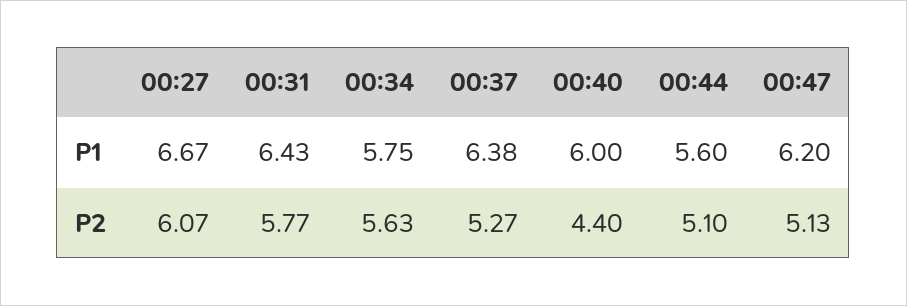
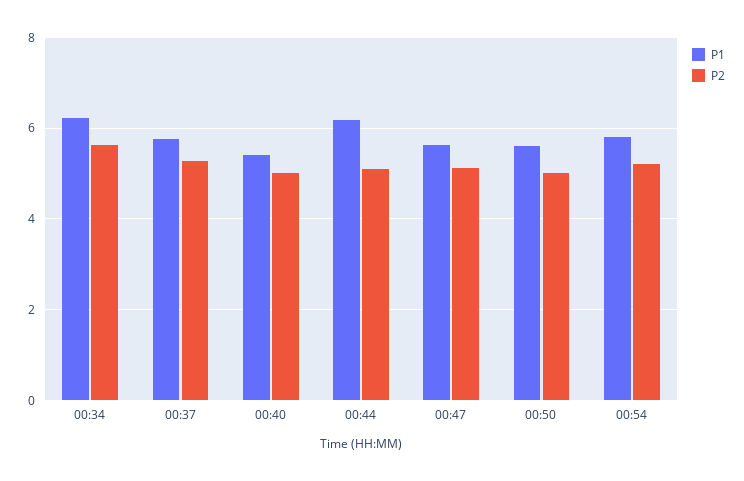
P1, 00:27: 6.67 -> none
P1, 00:31: 6.43 -> none
P1, 00:34: 5.75 -> 6.2
P1, 00:37: 6.38 -> 5.8
P1, 00:40: 6 -> 5.4
P1, 00:44: 5.6 -> 6.2
P1, 00:47: 6.2 -> 5.6
P2, 00:27: 6.07 -> none
P2, 00:31: 5.77 -> none
P2, 00:40: 4.4 -> 5
P1, 00:50: none -> 5.6
P2, 00:50: none -> 5
P1, 00:54: none -> 5.8
P2, 00:54: none -> 5.2

